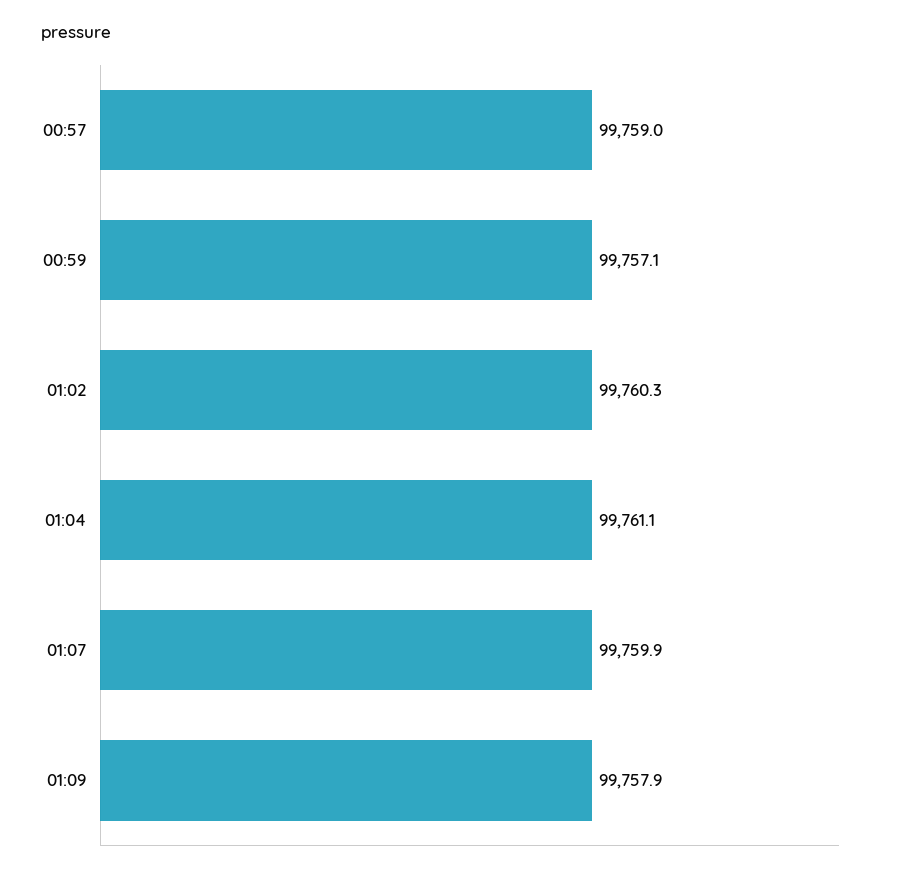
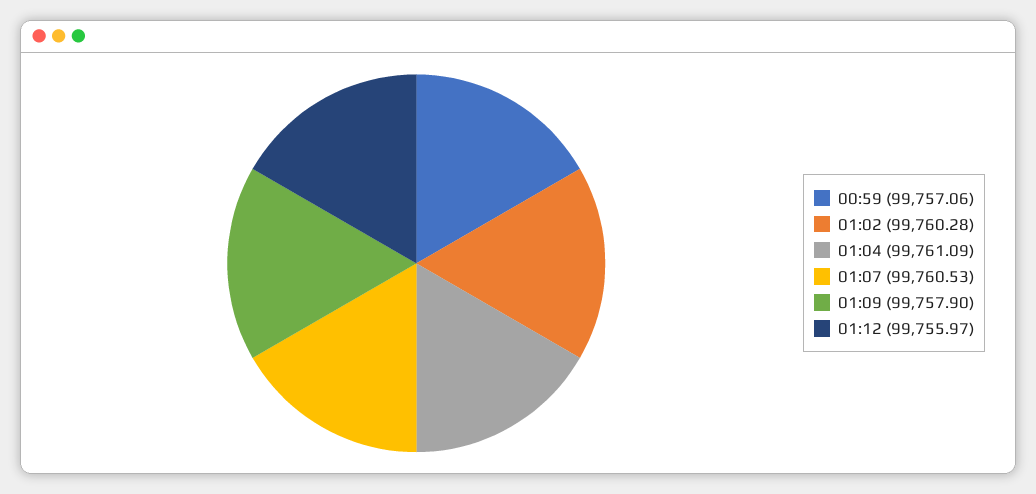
00:57: 99759 -> none
01:07: 99759.9 -> 99760.53
01:12: none -> 99755.97

